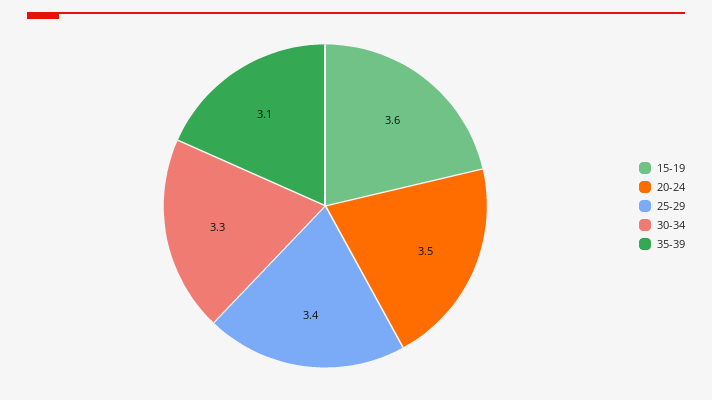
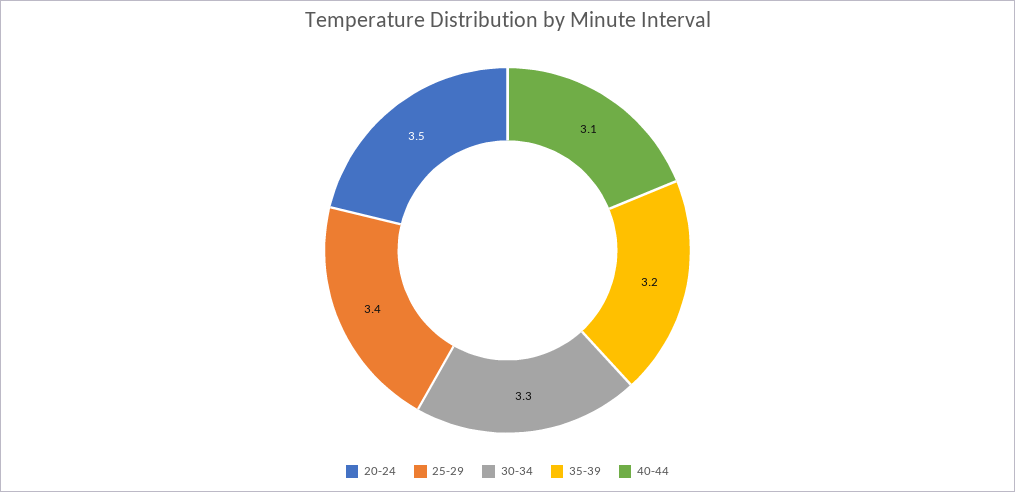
15-19: 3.6 -> none
35-39: 3.1 -> 3.2
40-44: none -> 3.1

